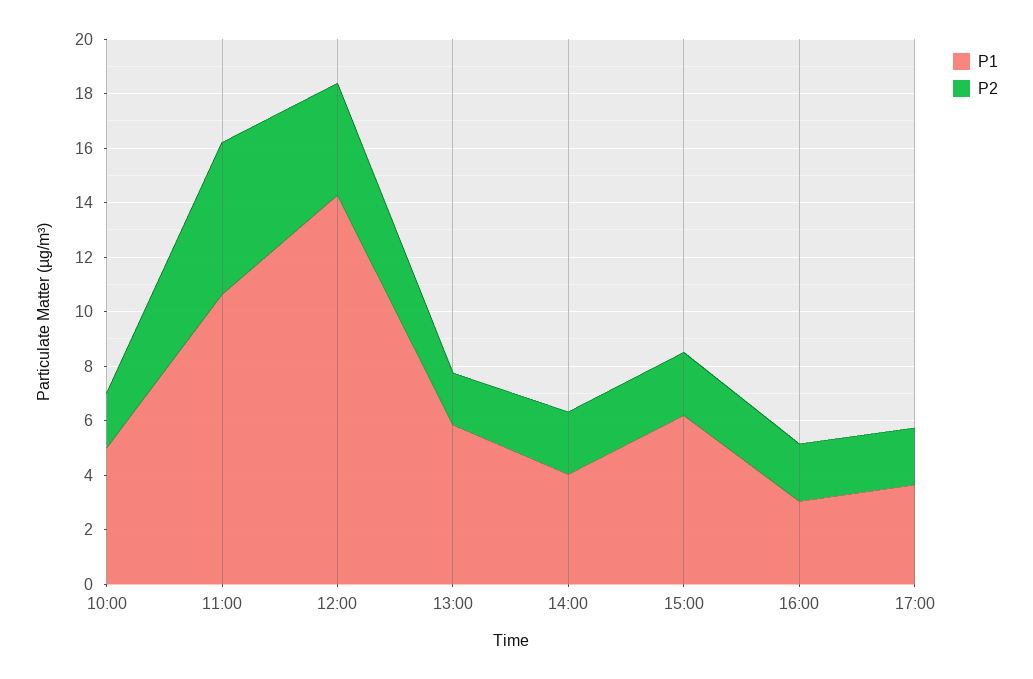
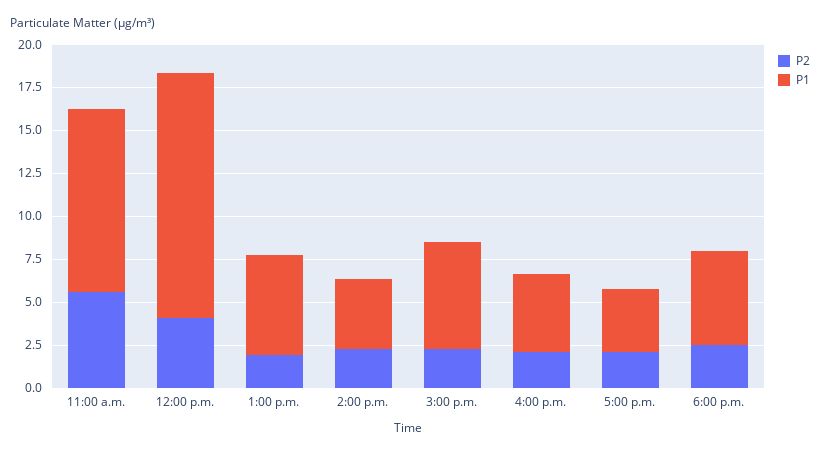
P1, 10:00: 5 -> none
P2, 10:00: 2 -> none
P1, 16:00: 3 -> 4.5
P2, 6:00 p.m.: none -> 2.5
P1, 6:00 p.m.: none -> 5.5

